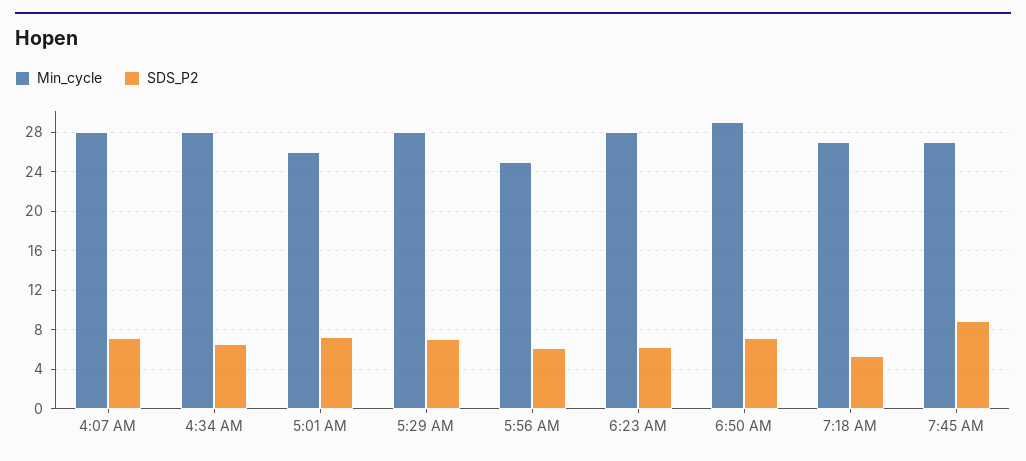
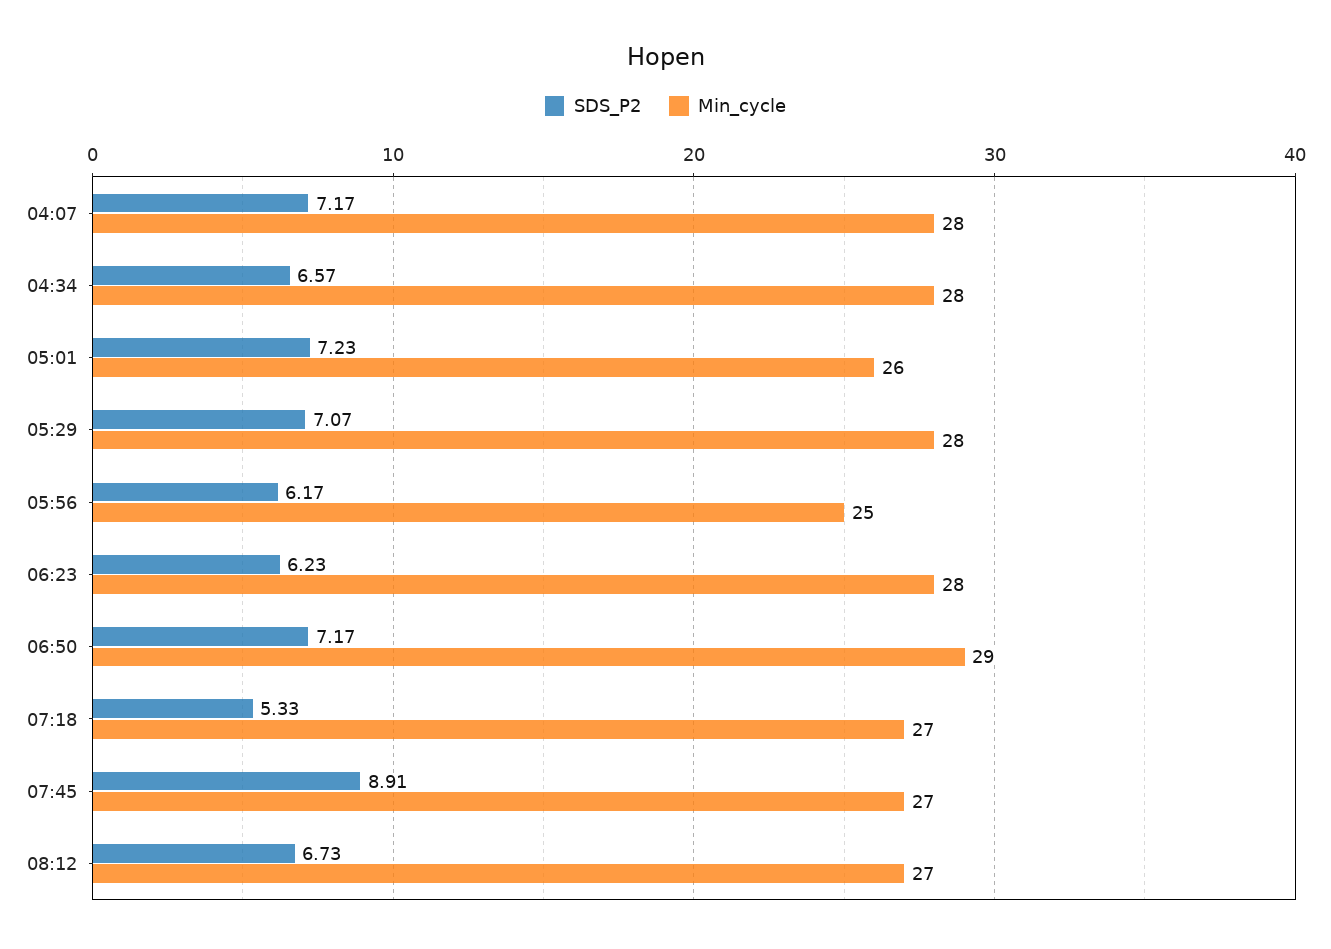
SDS_P2, 08:12: none -> 6.73
Min_cycle, 08:12: none -> 27

